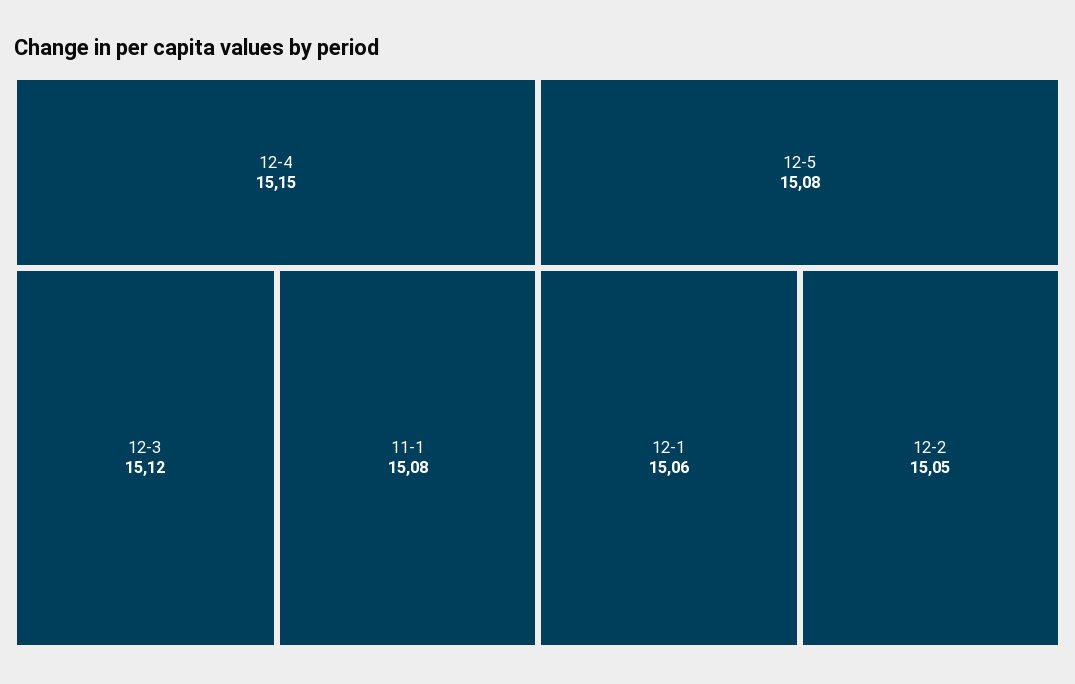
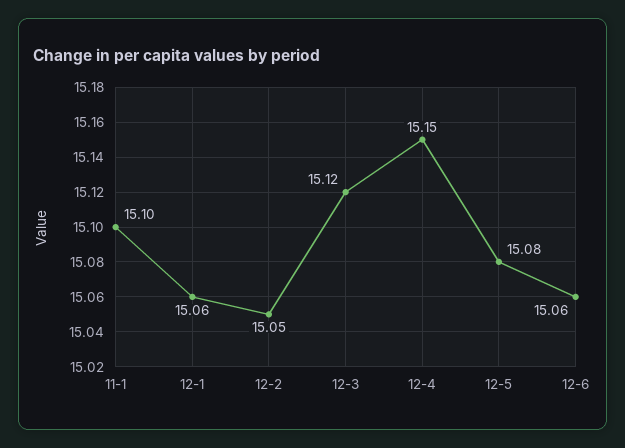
11-1: 15.08 -> 15.1
12-6: none -> 15.06

